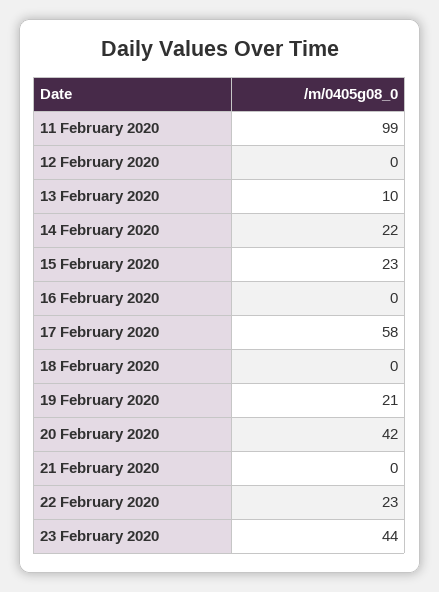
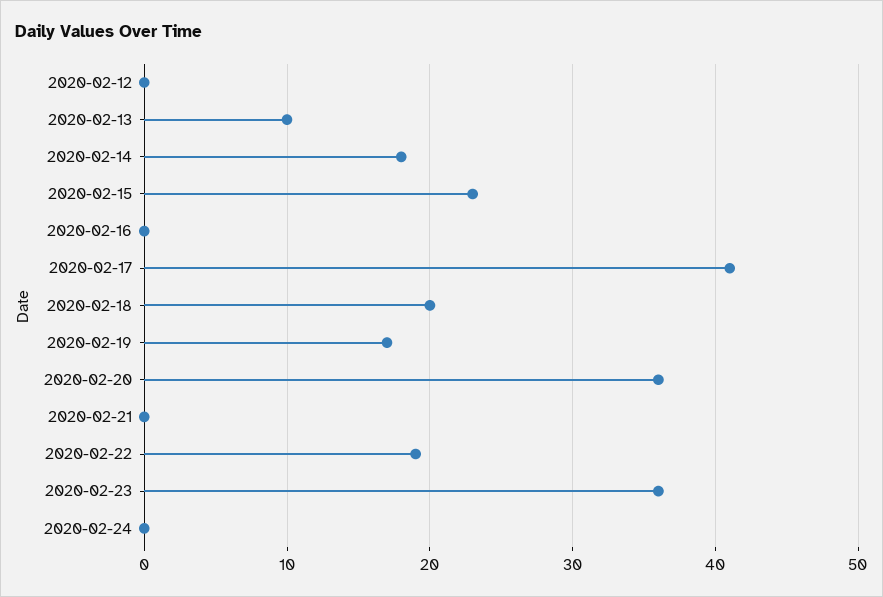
11 February 2020: 99 -> none
14 February 2020: 22 -> 18
17 February 2020: 58 -> 41
18 February 2020: 0 -> 20
19 February 2020: 21 -> 17
20 February 2020: 42 -> 36
22 February 2020: 23 -> 19
23 February 2020: 44 -> 36
2020-02-24: none -> 0

